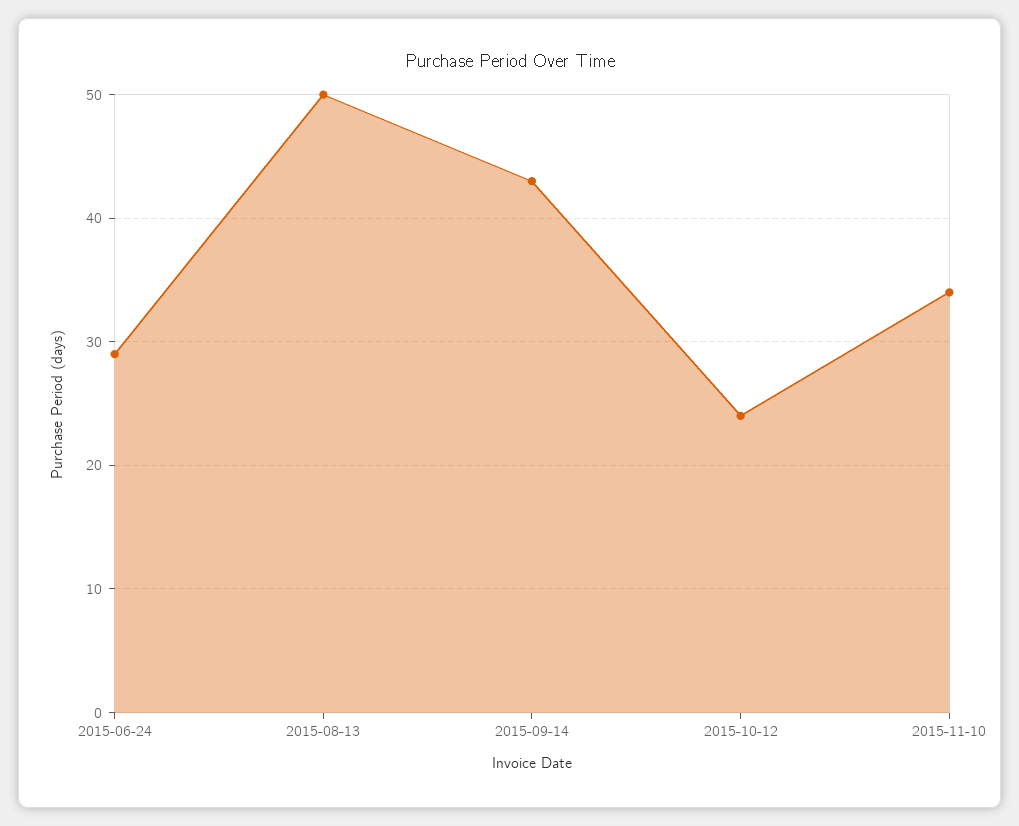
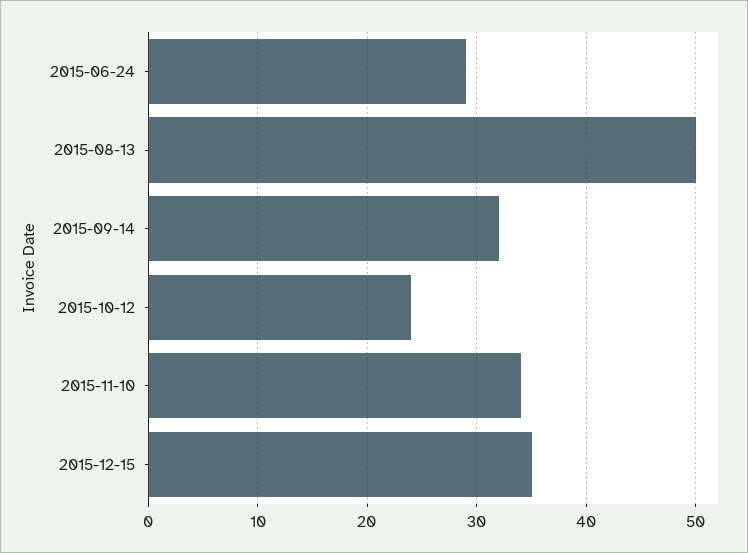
2015-09-14: 43 -> 32
2015-12-15: none -> 35

